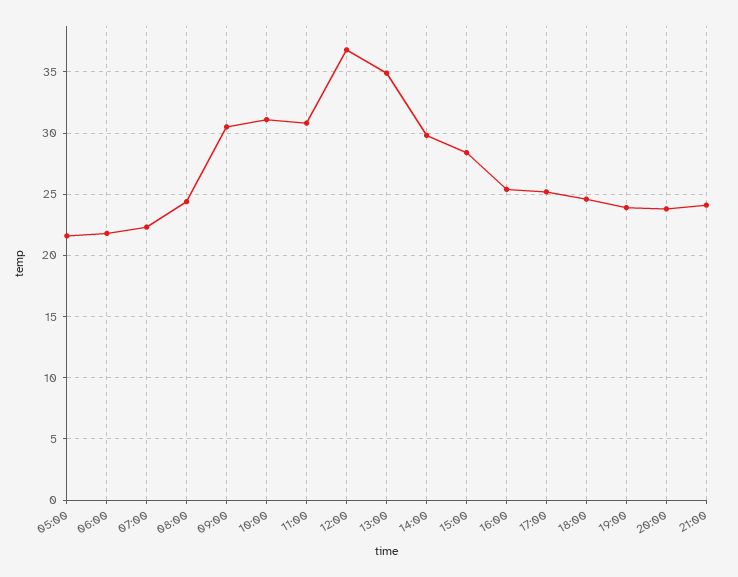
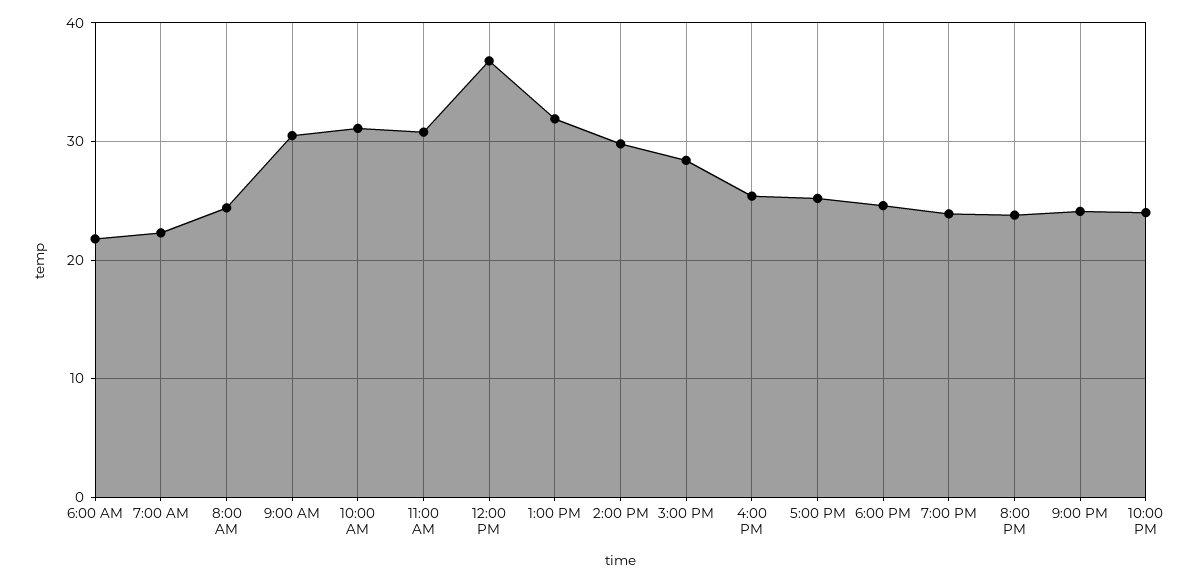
05:00: 21.5 -> none
13:00: 35 -> 32
10:00 PM: none -> 24

